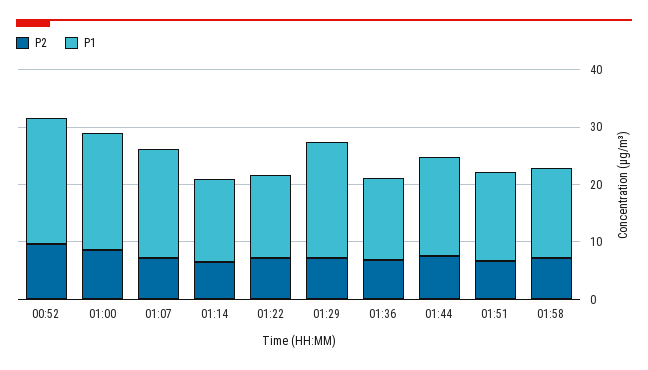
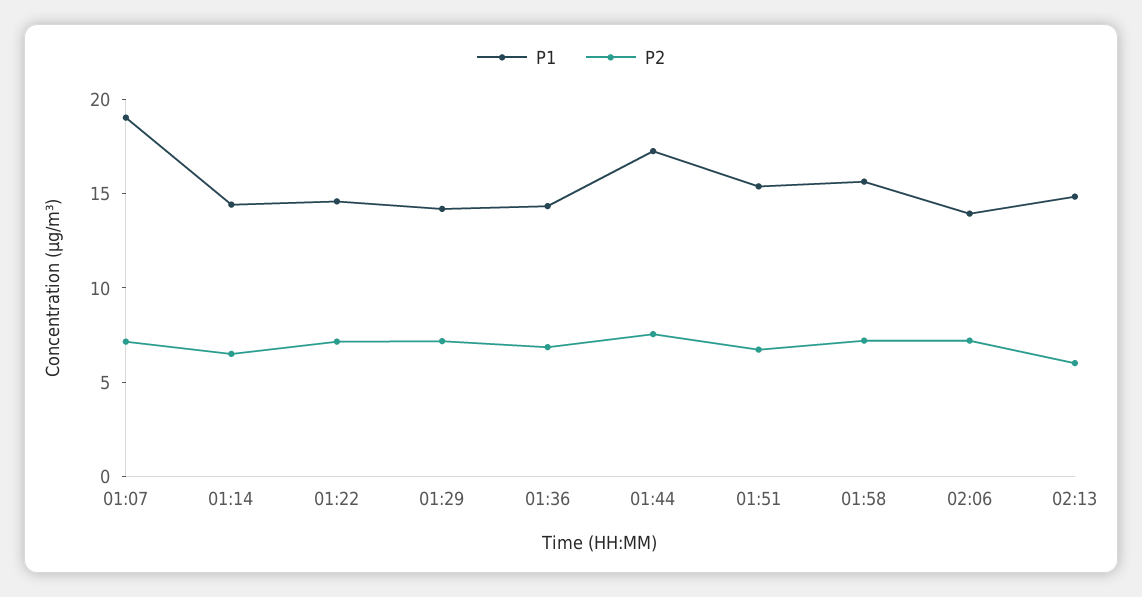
P2, 00:52: 10 -> none
P1, 00:52: 22 -> none
P2, 01:00: 8 -> none
P1, 01:00: 20 -> none
P1, 01:29: 20 -> 14
P1, 02:06: none -> 14
P2, 02:06: none -> 7
P1, 02:13: none -> 15
P2, 02:13: none -> 6

